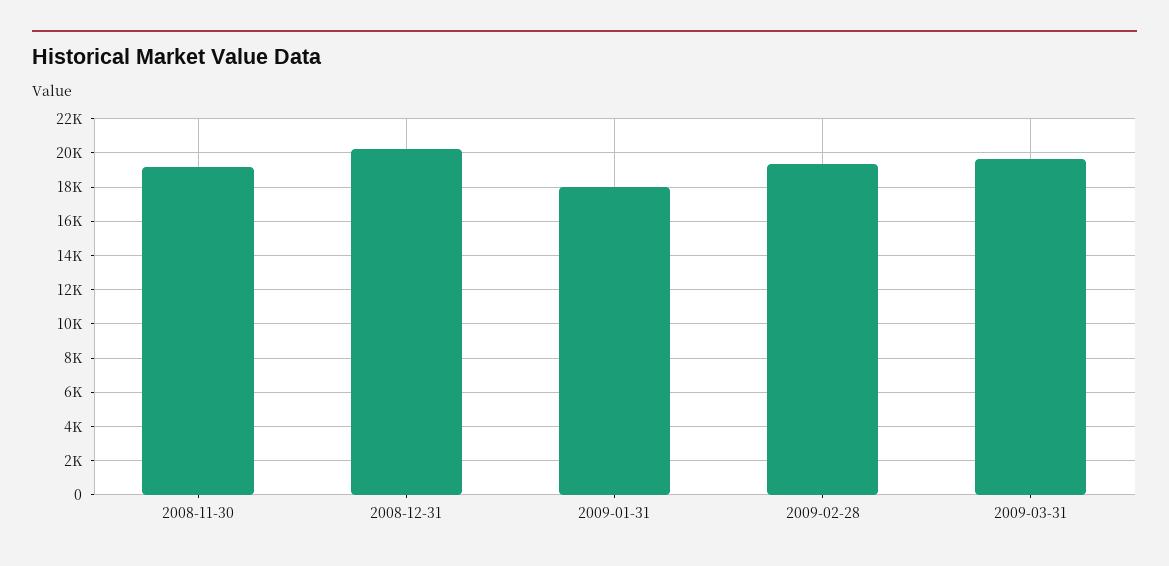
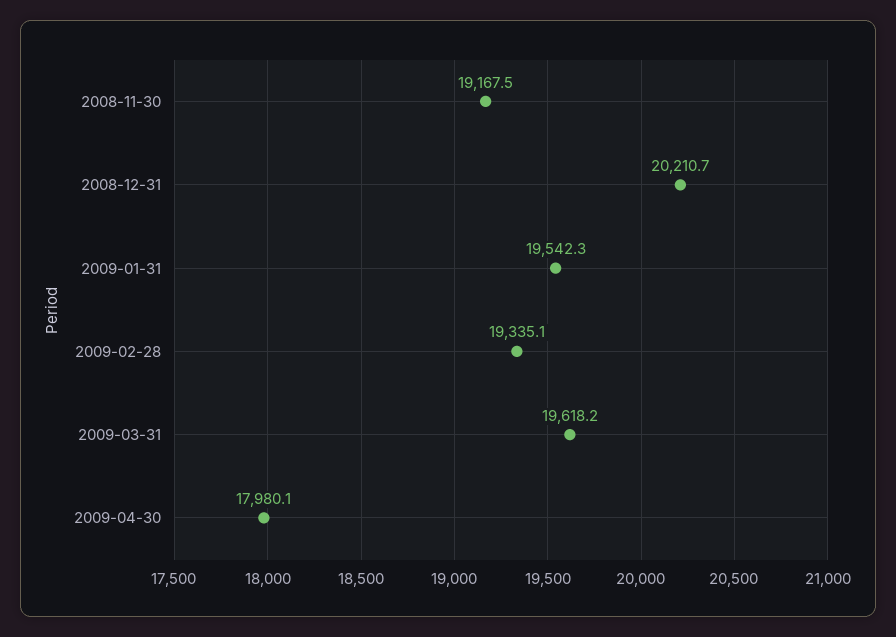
2009-01-31: 18000 -> 19542.3
2009-04-30: none -> 17980.1

